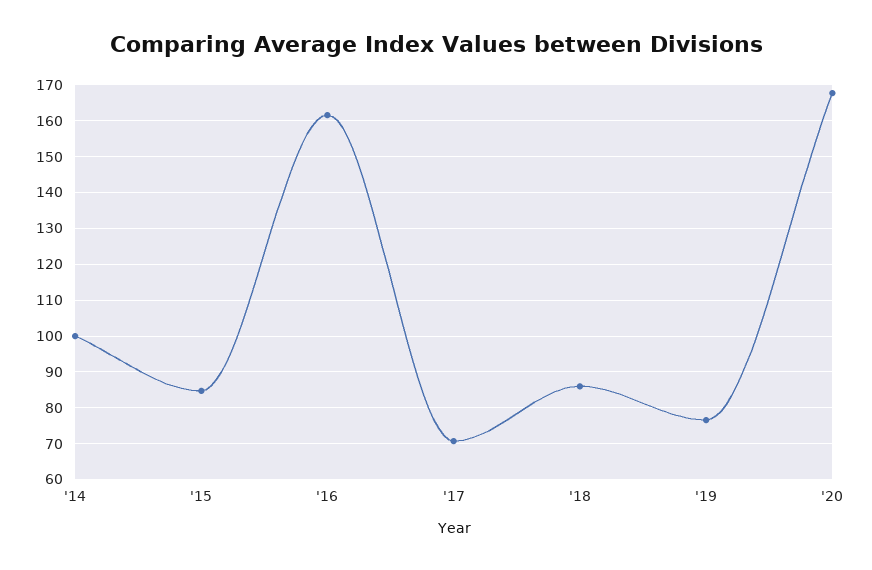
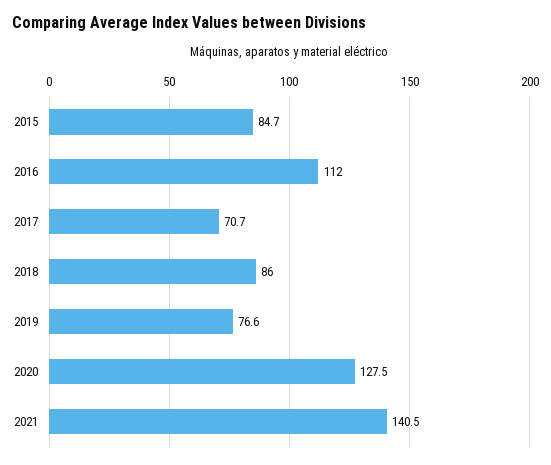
'14: 100 -> none
'16: 162 -> 112
'20: 168 -> 127.5
2021: none -> 140.5

